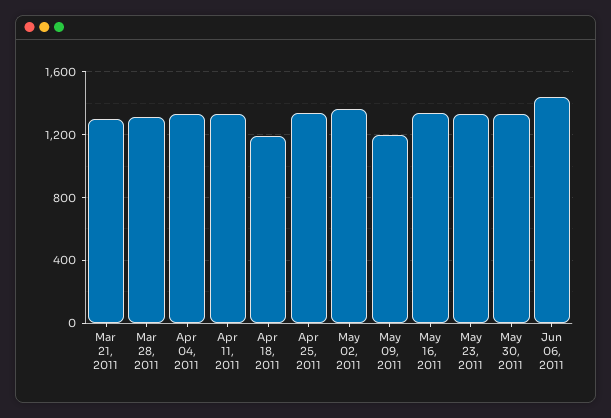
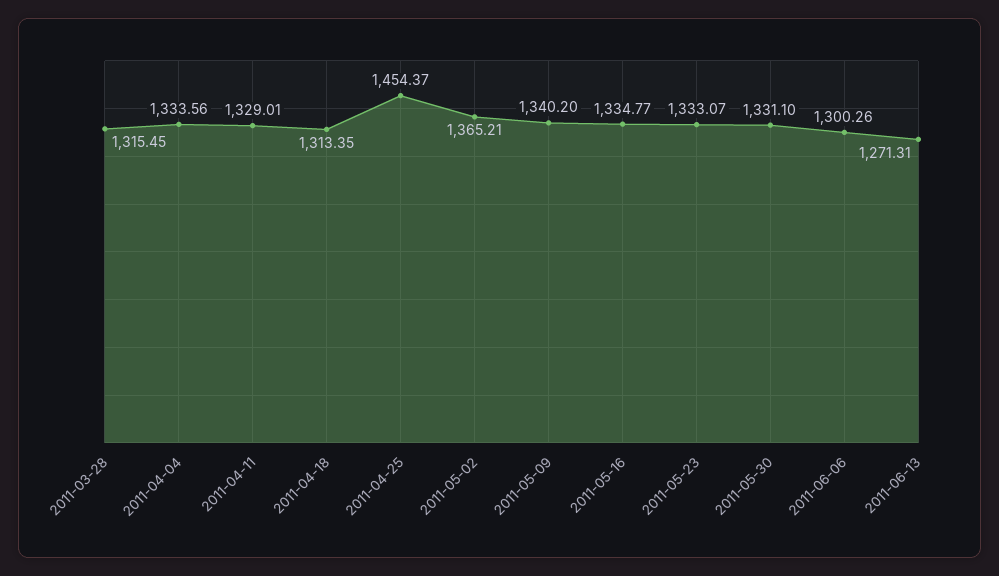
Mar 21, 2011: 1300 -> none
Apr 18, 2011: 1200 -> 1313.35
Apr 25, 2011: 1350 -> 1454.37
May 09, 2011: 1200 -> 1340.2
Jun 06, 2011: 1450 -> 1300.26
2011-06-13: none -> 1271.31

